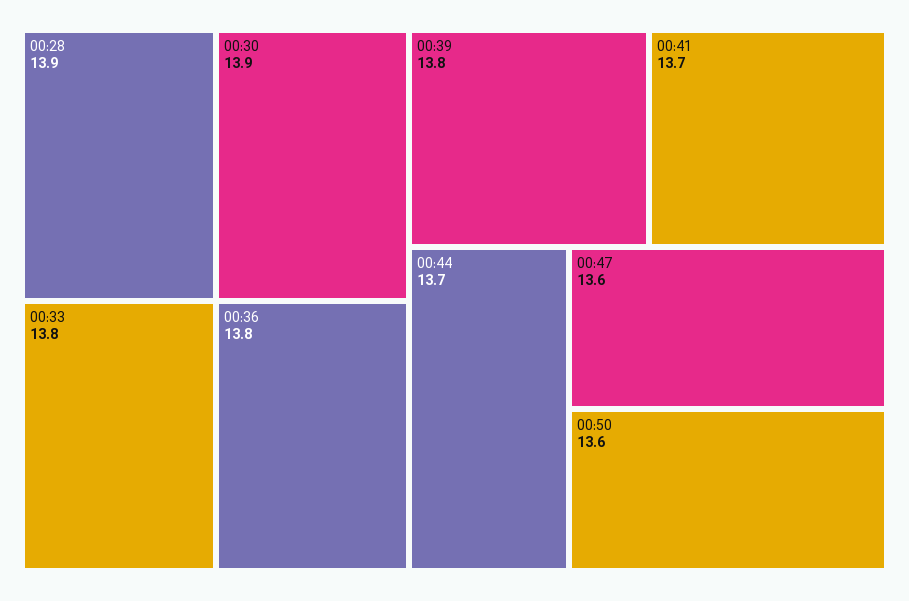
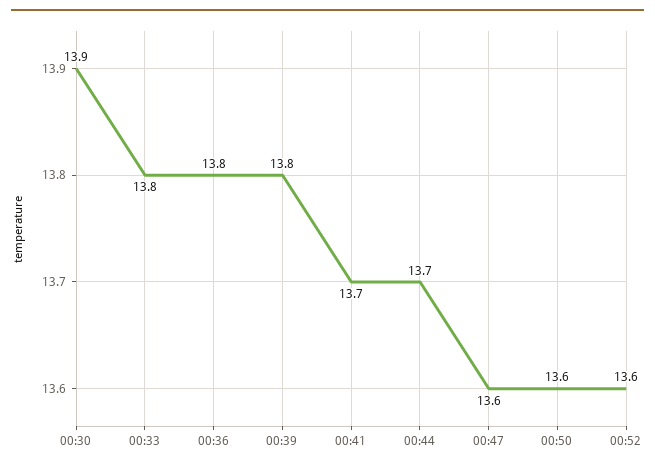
00:28: 13.9 -> none
00:52: none -> 13.6

